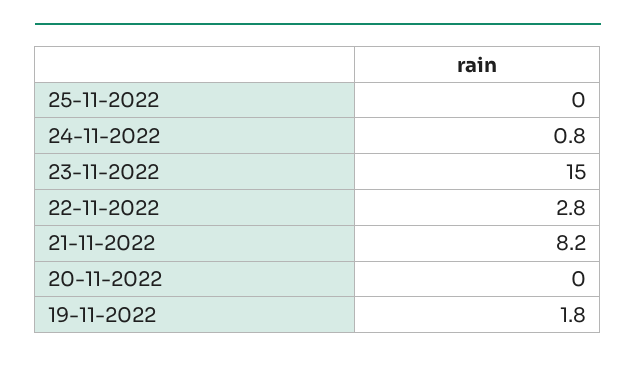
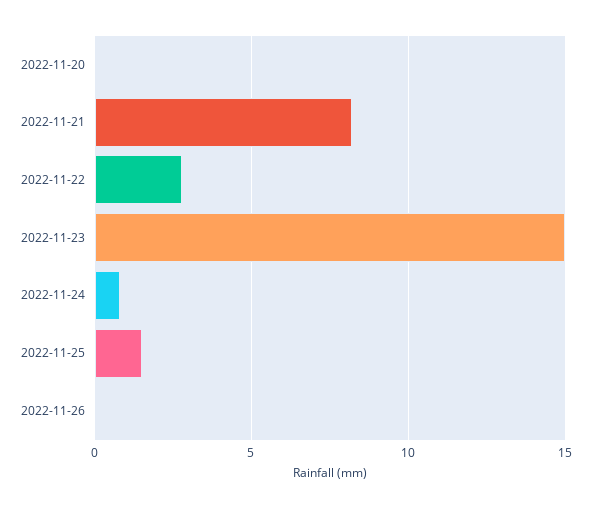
25-11-2022: 0 -> 1.5
19-11-2022: 1.8 -> none
2022-11-26: none -> 0

